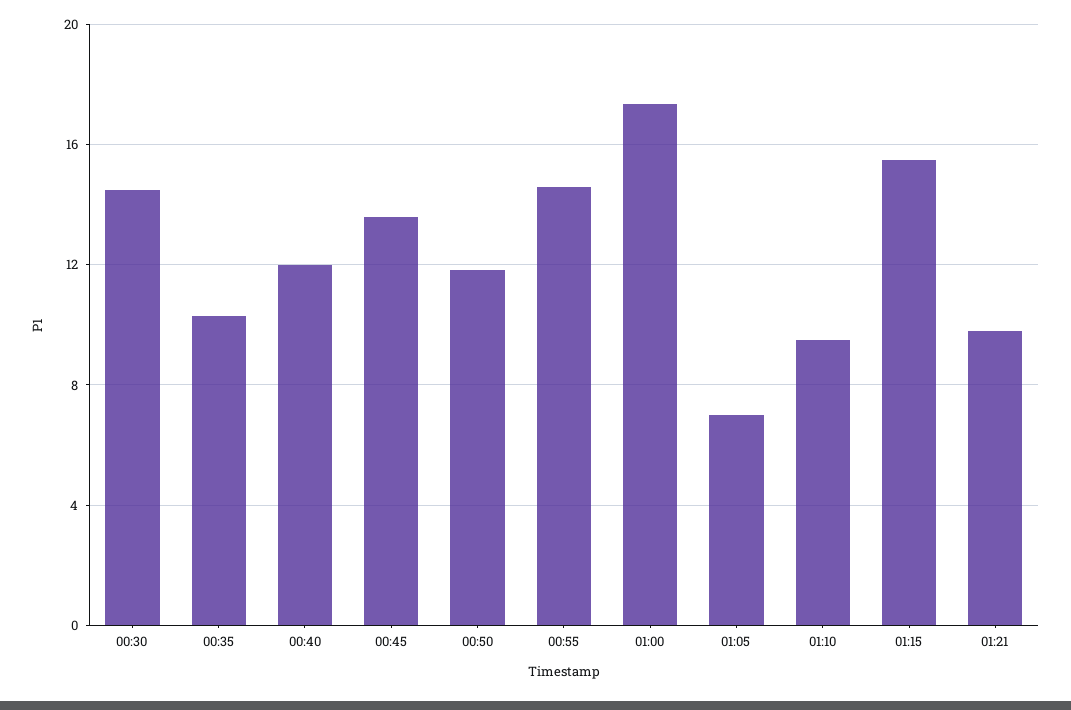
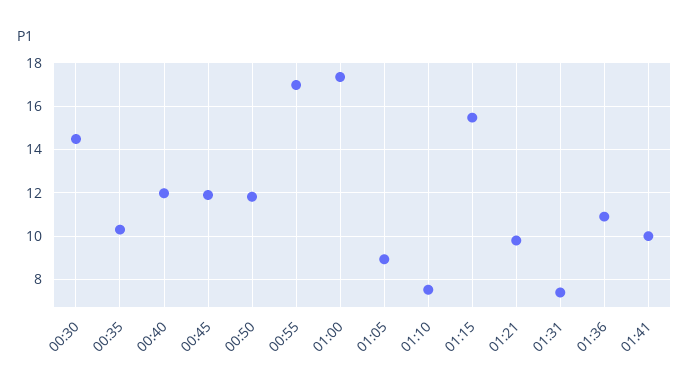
00:45: 13.5 -> 12
00:55: 14.5 -> 17
01:05: 7 -> 9
01:10: 9.5 -> 7.5
01:31: none -> 7.5
01:36: none -> 11
01:41: none -> 10

